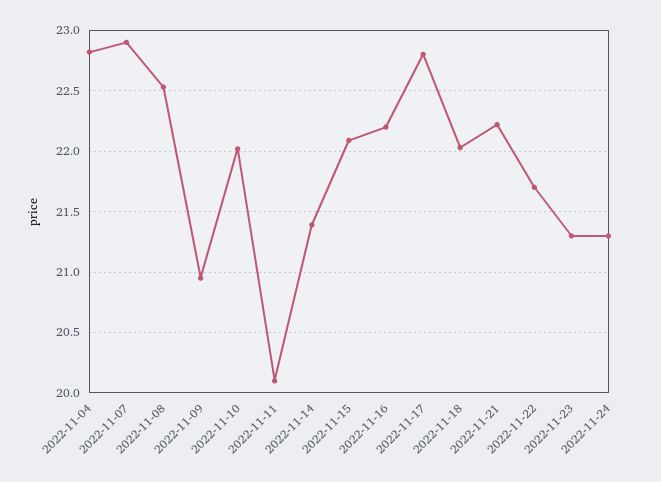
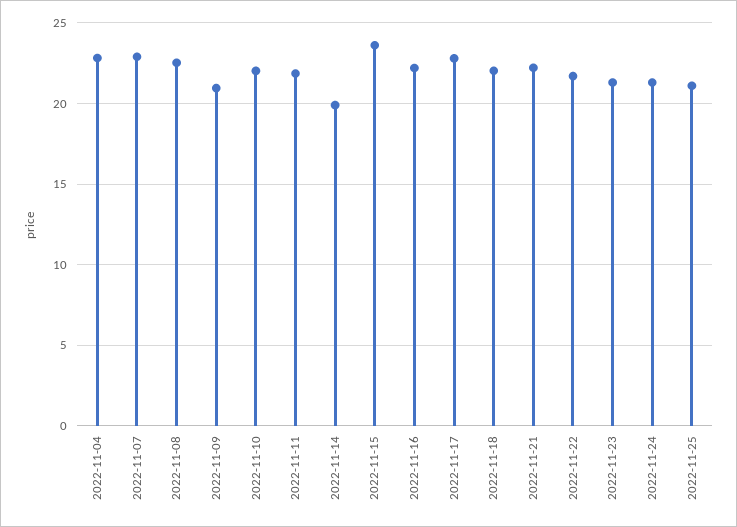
2022-11-11: 20.1 -> 22
2022-11-14: 21.4 -> 20
2022-11-15: 22.1 -> 23.5
2022-11-25: none -> 21

